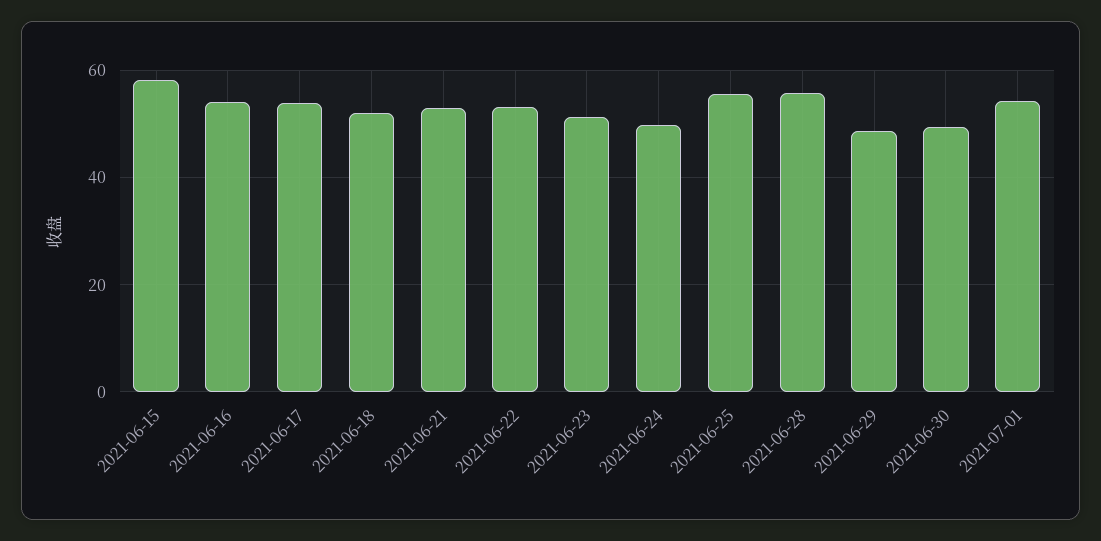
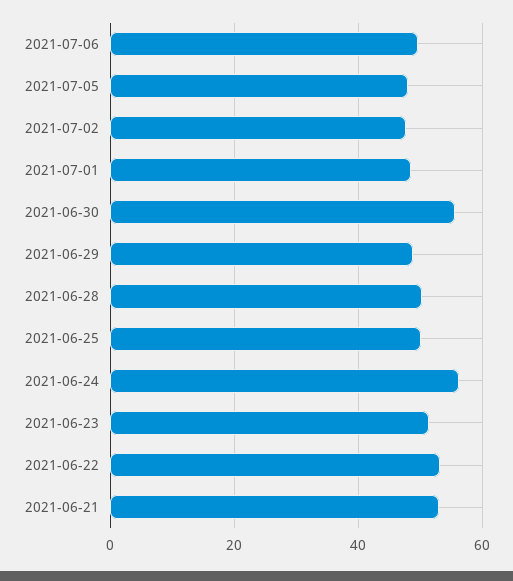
2021-06-15: 58 -> none
2021-06-16: 54 -> none
2021-06-17: 54 -> none
2021-06-18: 52 -> none
2021-06-24: 50 -> 56
2021-06-25: 56 -> 50
2021-06-28: 56 -> 50
2021-06-30: 50 -> 56
2021-07-01: 54 -> 48
2021-07-06: none -> 50
2021-07-05: none -> 48
2021-07-02: none -> 48

